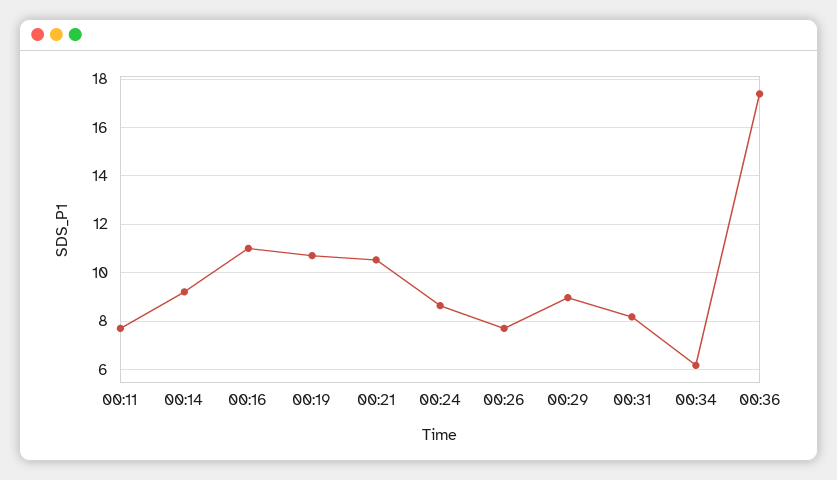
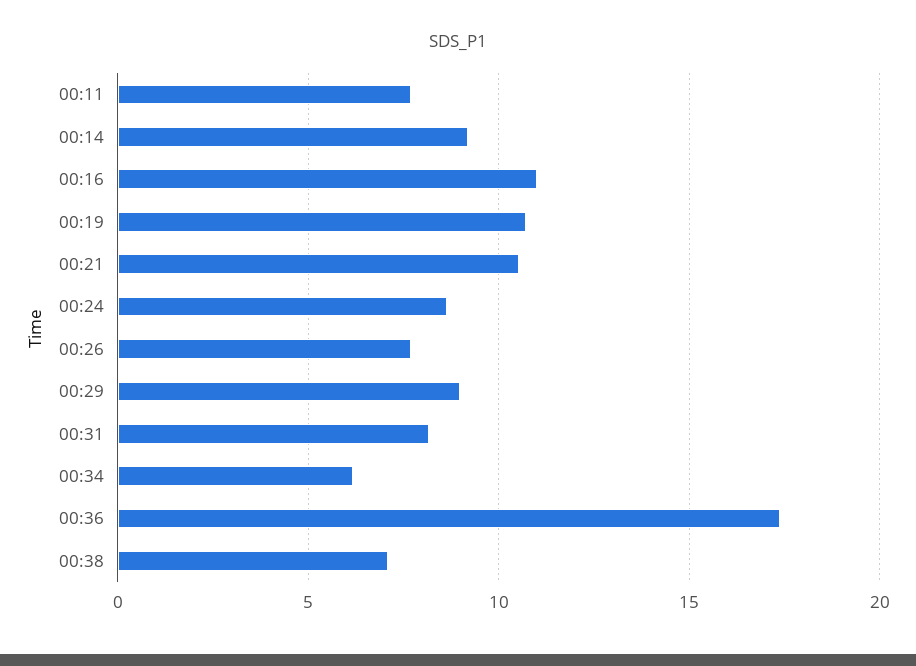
00:38: none -> 7

